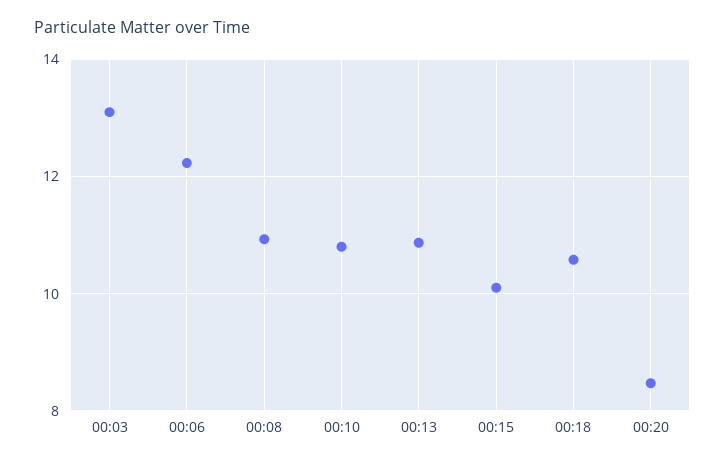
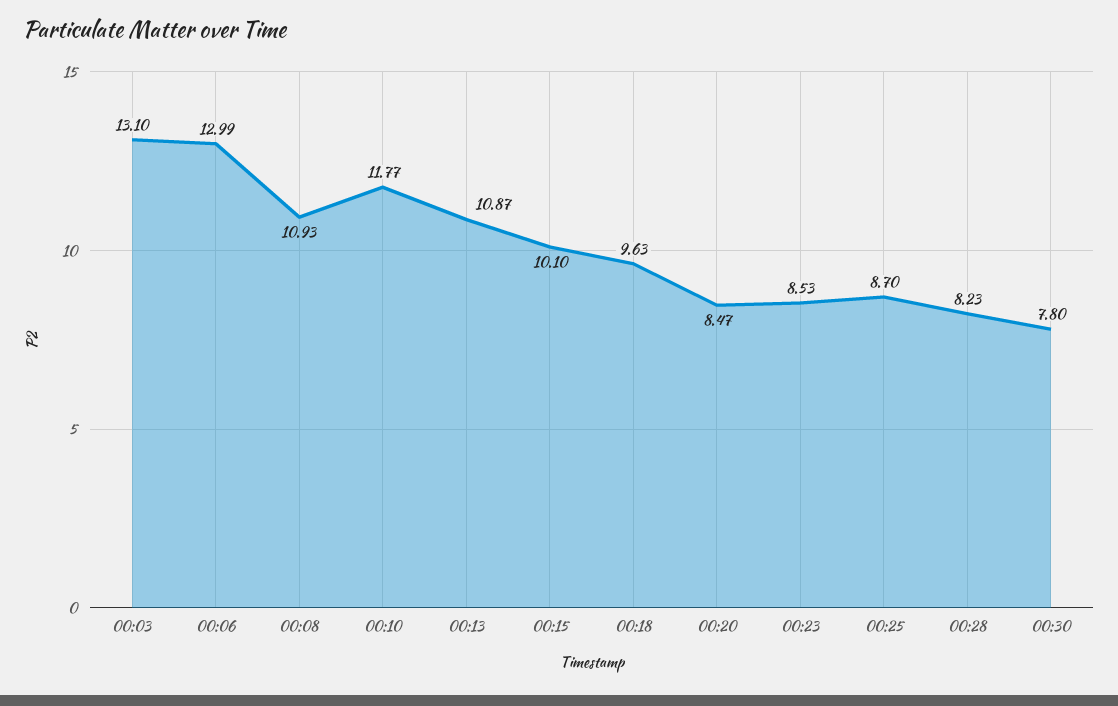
00:06: 12.2 -> 12.99
00:10: 10.8 -> 11.77
00:18: 10.6 -> 9.63
00:23: none -> 8.53
00:25: none -> 8.7
00:28: none -> 8.23
00:30: none -> 7.8

